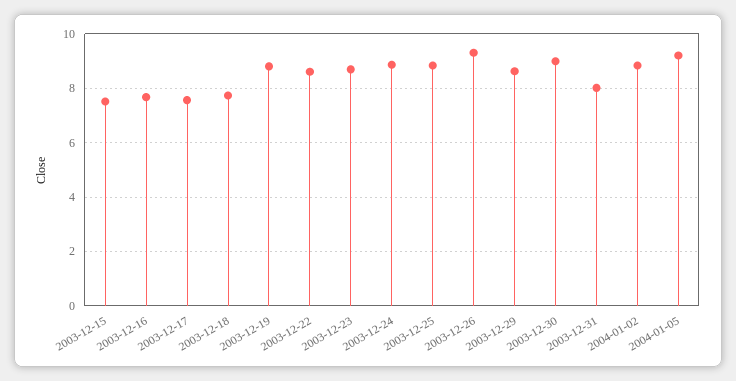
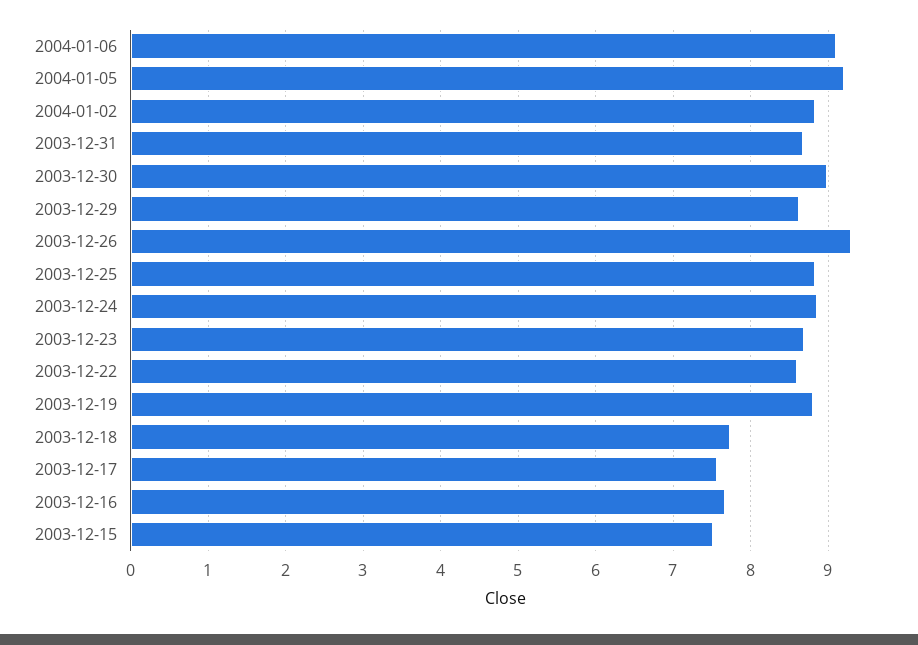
2003-12-31: 8 -> 8.7
2004-01-06: none -> 9.1

